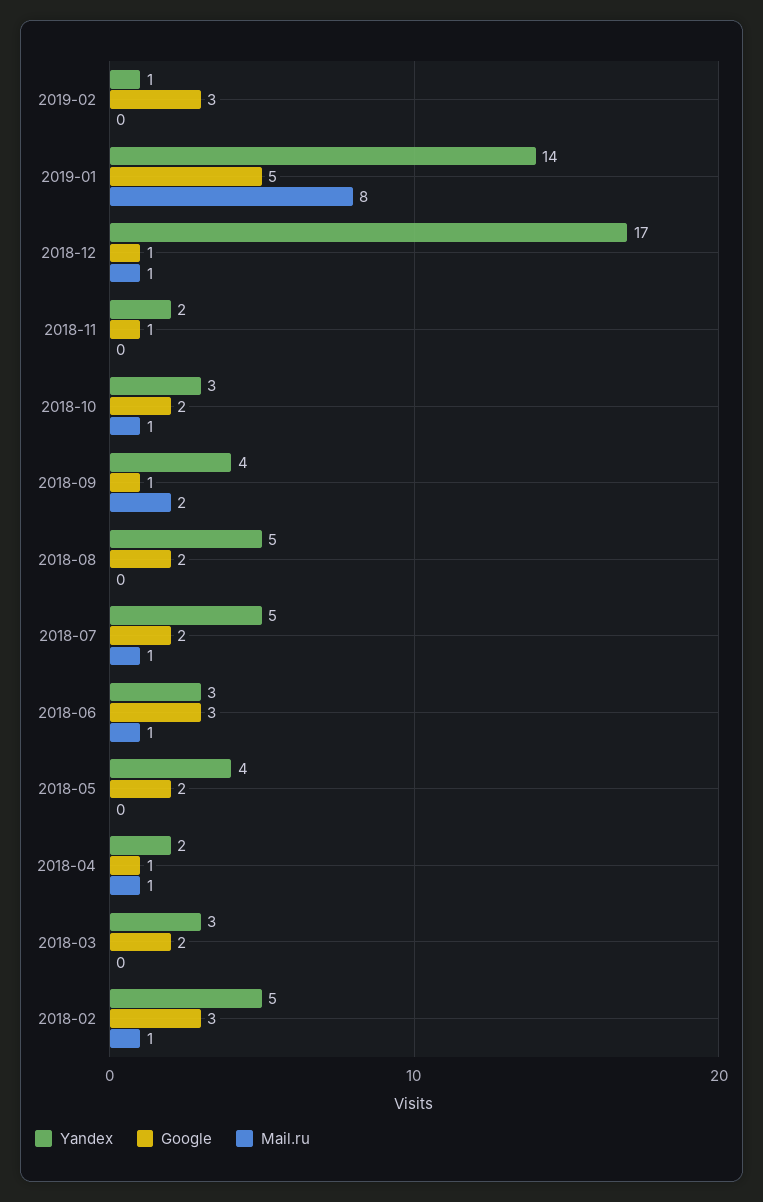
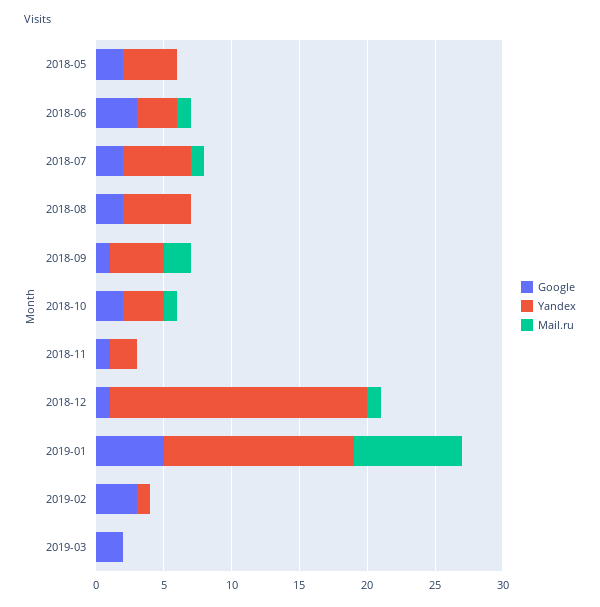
Yandex, 2018-12: 17 -> 19
Yandex, 2018-04: 2 -> none
Google, 2018-04: 1 -> none
Mail.ru, 2018-04: 1 -> none
Yandex, 2018-03: 3 -> none
Google, 2018-03: 2 -> none
Mail.ru, 2018-03: 0 -> none
Yandex, 2018-02: 5 -> none
Google, 2018-02: 3 -> none
Mail.ru, 2018-02: 1 -> none
Google, 2019-03: none -> 2
Yandex, 2019-03: none -> 0
Mail.ru, 2019-03: none -> 0

